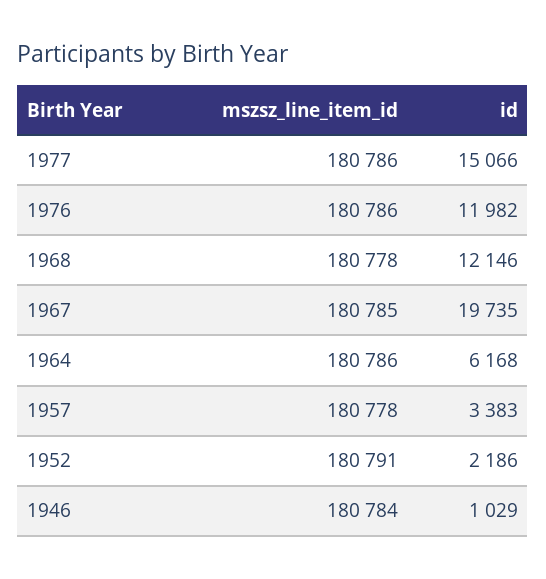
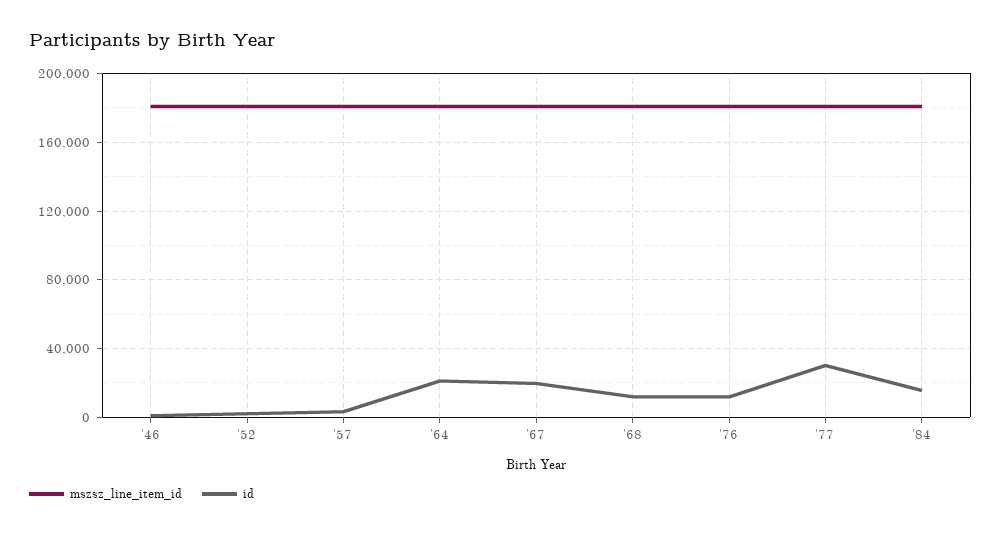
id, 1977: 15066 -> 30000
id, 1964: 6168 -> 20000
mszsz_line_item_id, '84: none -> 180000
id, '84: none -> 15000

